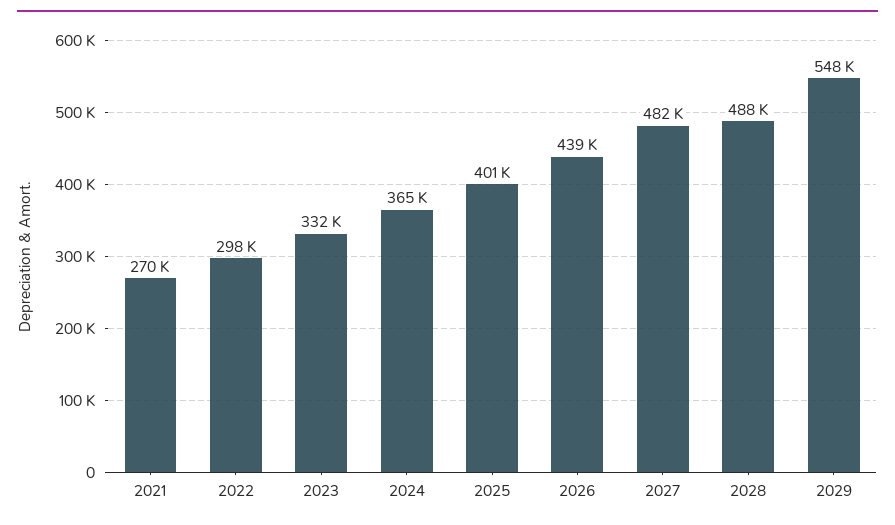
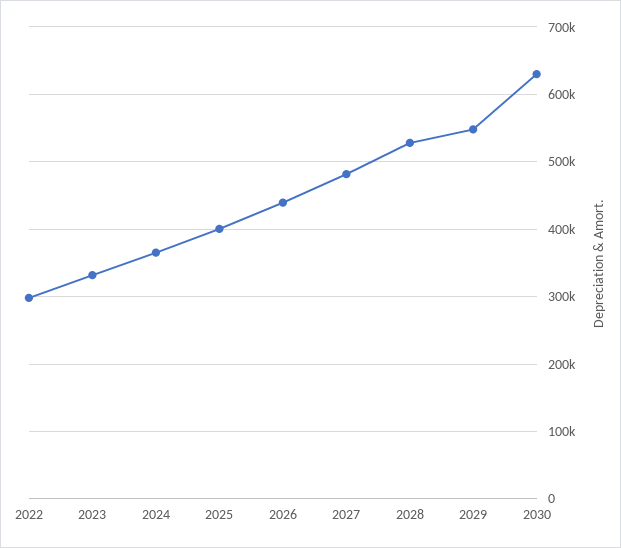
2021: 270000 -> none
2028: 488000 -> 530000
2030: none -> 630000

